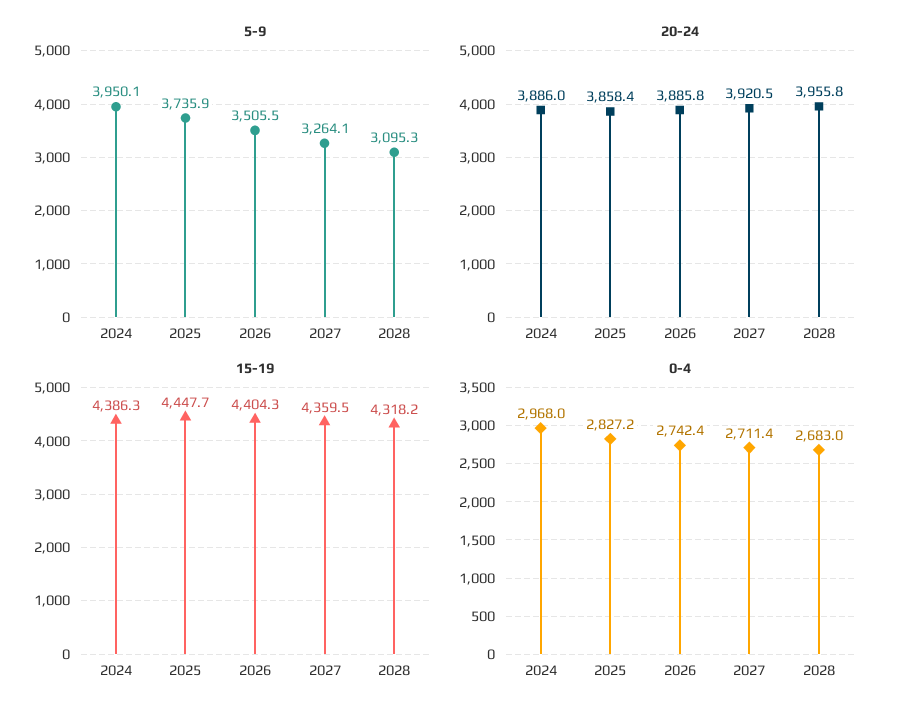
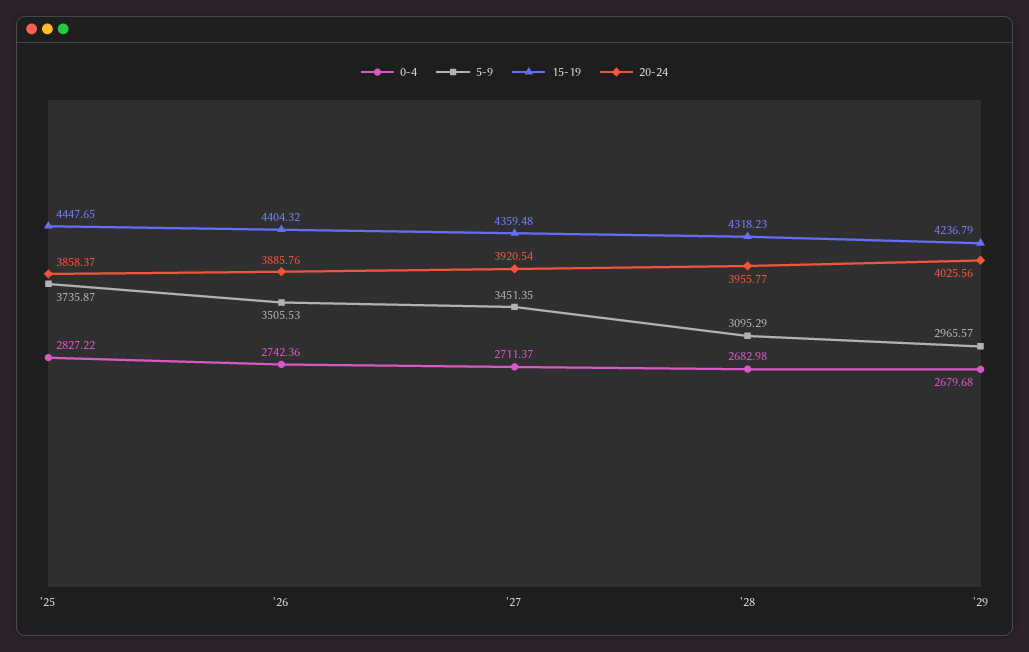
5-9, 2024: 3950.1 -> none
5-9, 2027: 3264.1 -> 3451.35
20-24, 2024: 3886 -> none
15-19, 2024: 4386.3 -> none
0-4, 2024: 2968 -> none
0-4, '29: none -> 2679.68
5-9, '29: none -> 2965.57
15-19, '29: none -> 4236.79
20-24, '29: none -> 4025.56

